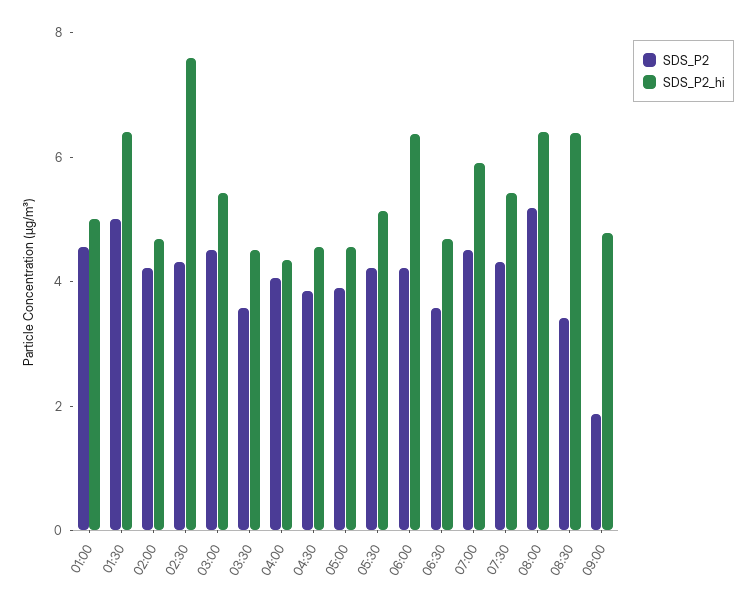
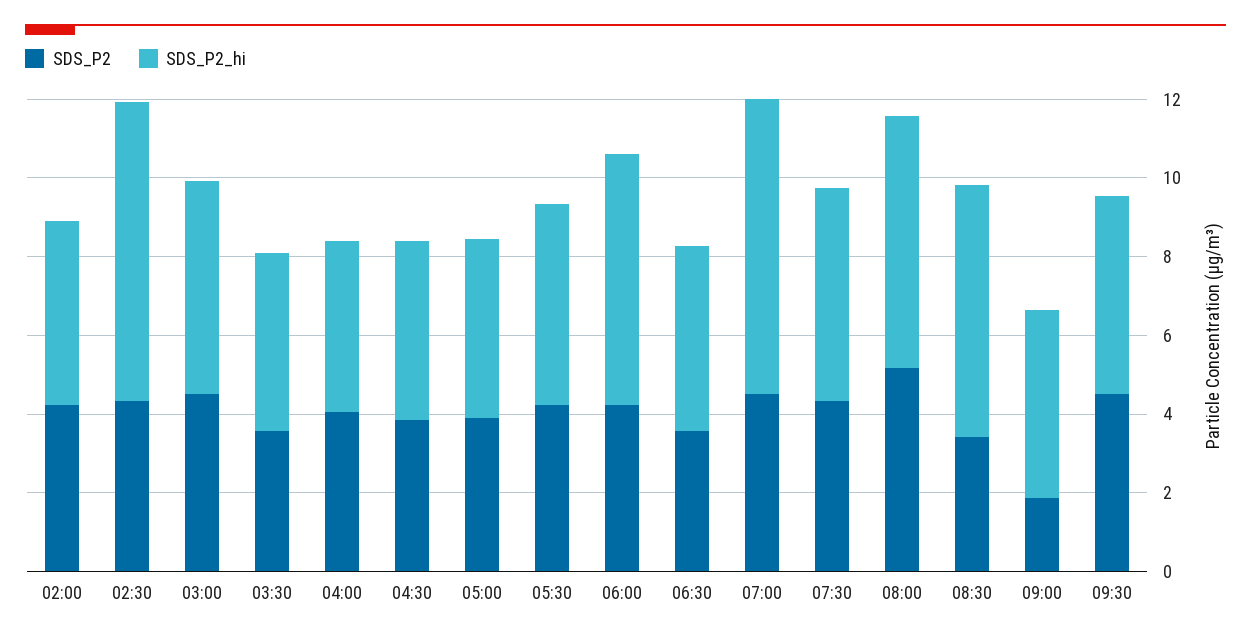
SDS_P2, 01:00: 4.5 -> none
SDS_P2_hi, 01:00: 5 -> none
SDS_P2, 01:30: 5 -> none
SDS_P2_hi, 01:30: 6.5 -> none
SDS_P2_hi, 07:00: 6 -> 7.5
SDS_P2, 09:30: none -> 4.5
SDS_P2_hi, 09:30: none -> 5

